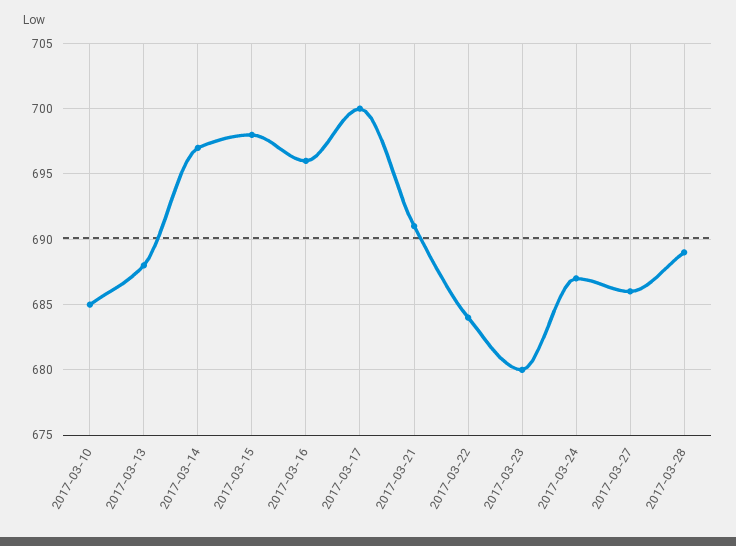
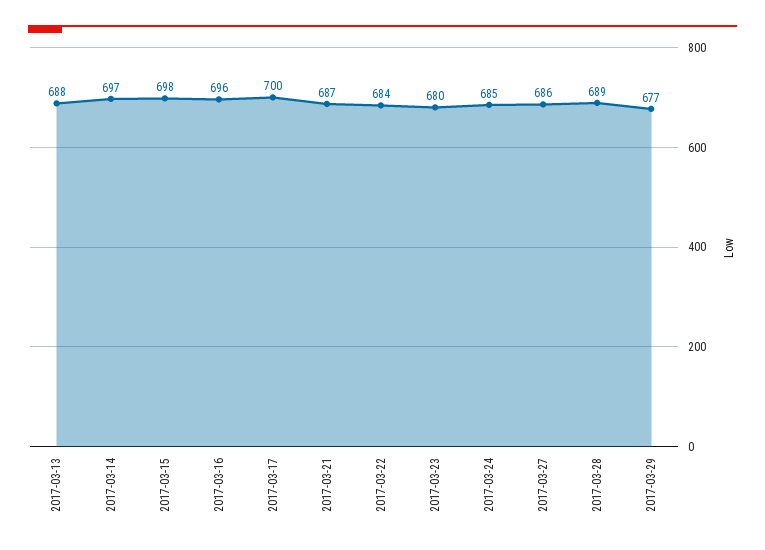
2017-03-10: 685 -> none
2017-03-21: 691 -> 687
2017-03-24: 687 -> 685
2017-03-29: none -> 677

